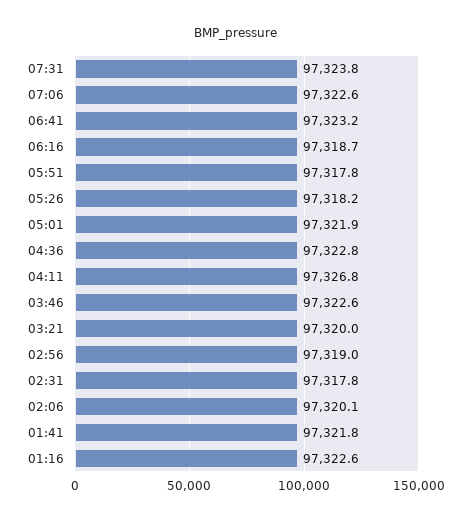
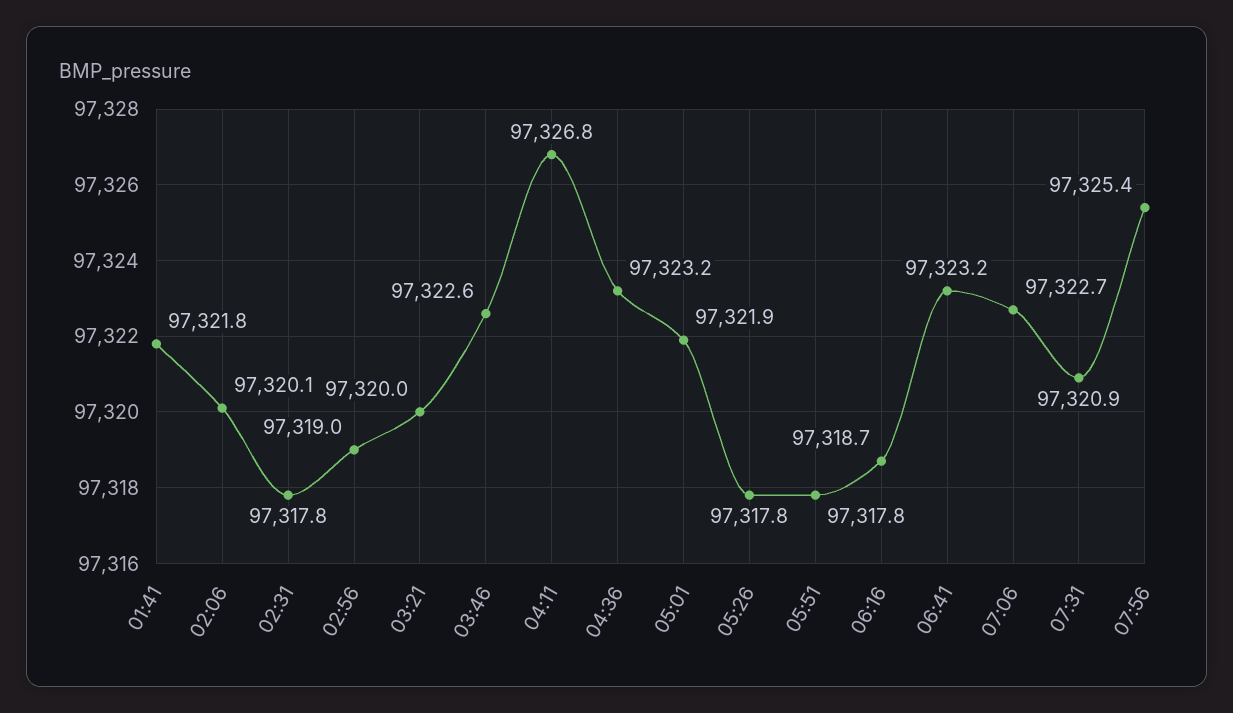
07:31: 97323.8 -> 97320.9
07:06: 97322.6 -> 97322.7
05:26: 97318.2 -> 97317.8
04:36: 97322.8 -> 97323.2
01:16: 97322.6 -> none
07:56: none -> 97325.4

